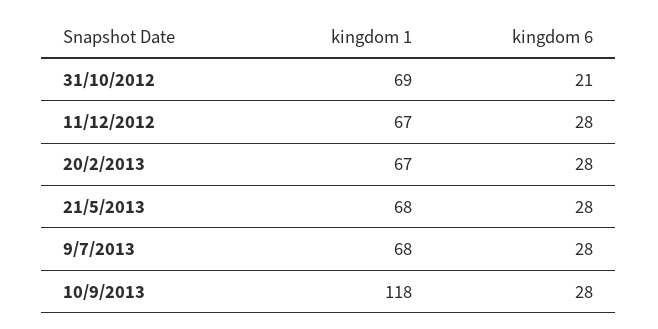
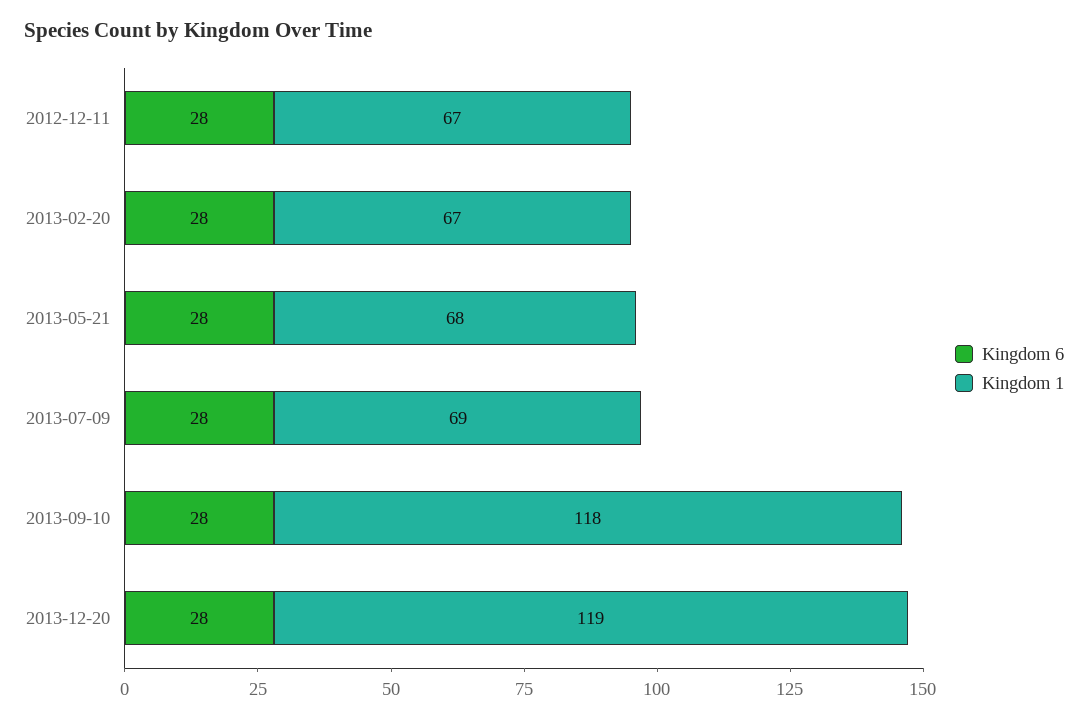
kingdom 1, 31/10/2012: 69 -> none
kingdom 6, 31/10/2012: 21 -> none
kingdom 1, 9/7/2013: 68 -> 69
kingdom 6, 2013-12-20: none -> 28
kingdom 1, 2013-12-20: none -> 119

